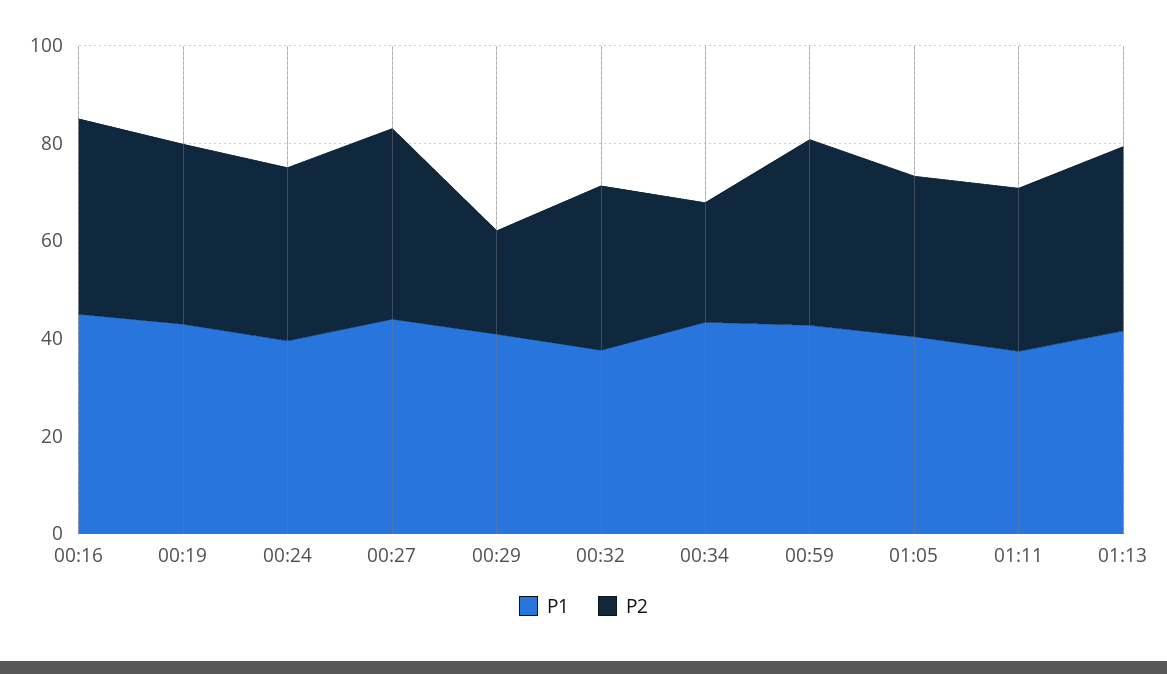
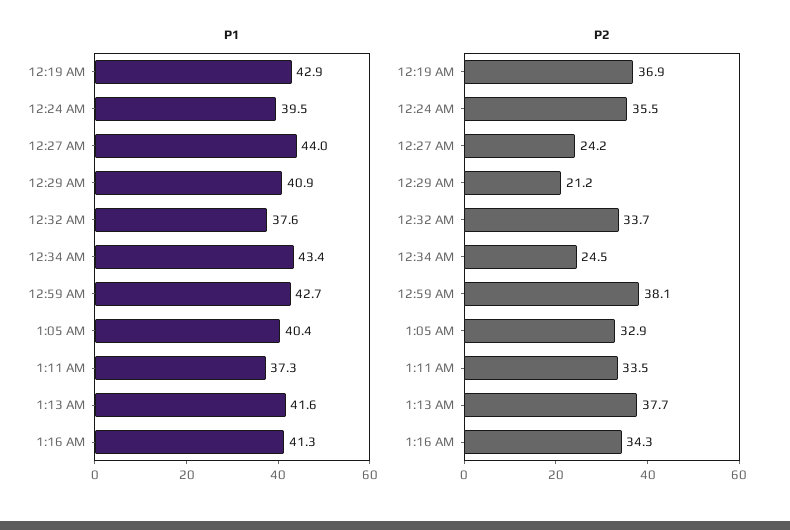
P1, 00:16: 45 -> none
P2, 00:16: 40 -> none
P2, 00:27: 40 -> 24.2
P1, 1:16 AM: none -> 41.3
P2, 1:16 AM: none -> 34.3

